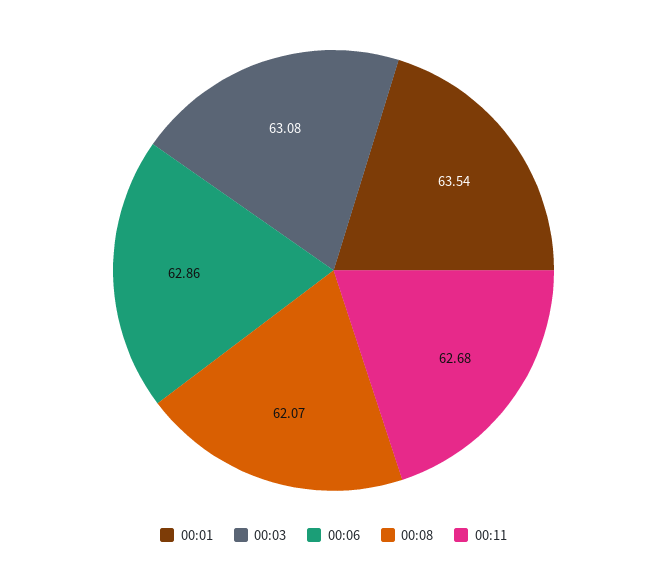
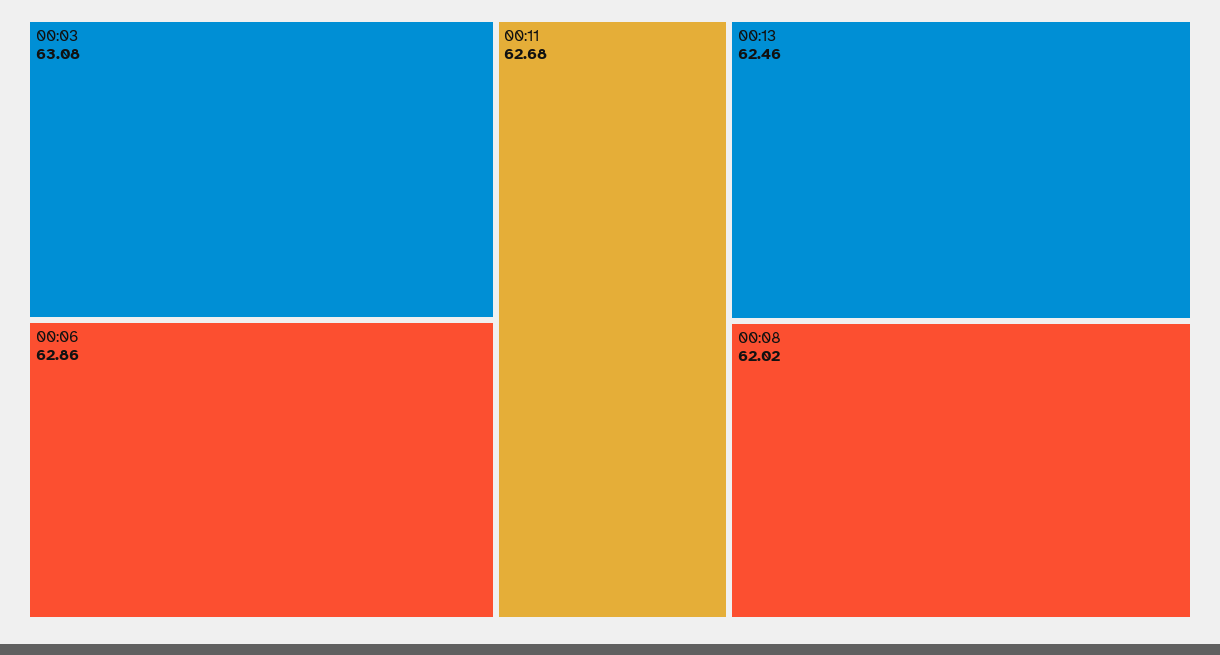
00:01: 63.54 -> none
00:08: 62.07 -> 62.02
00:13: none -> 62.46

